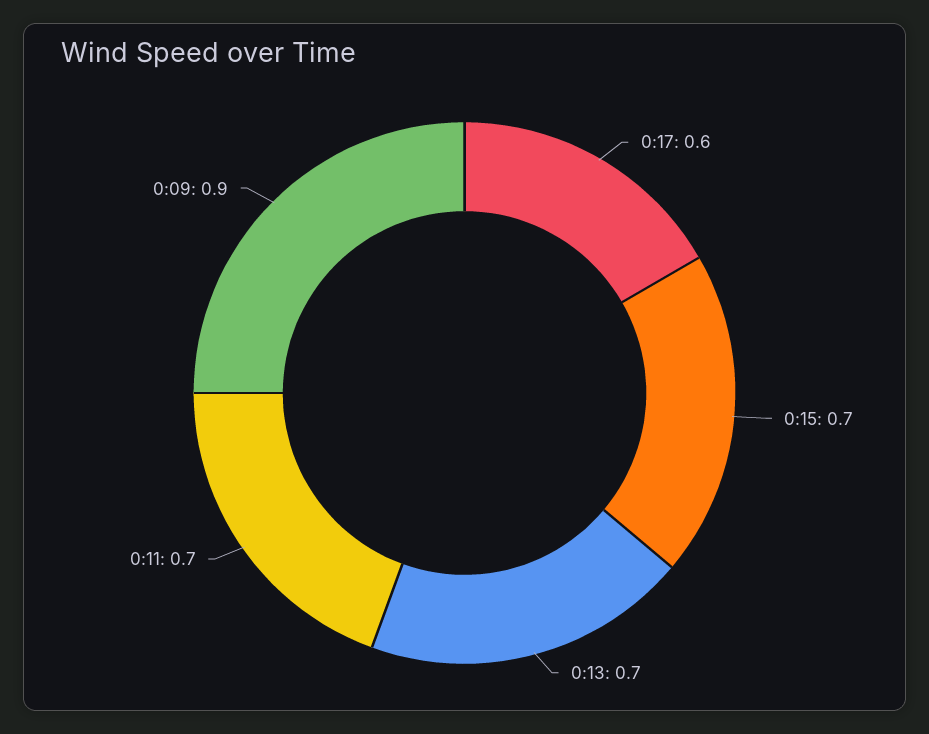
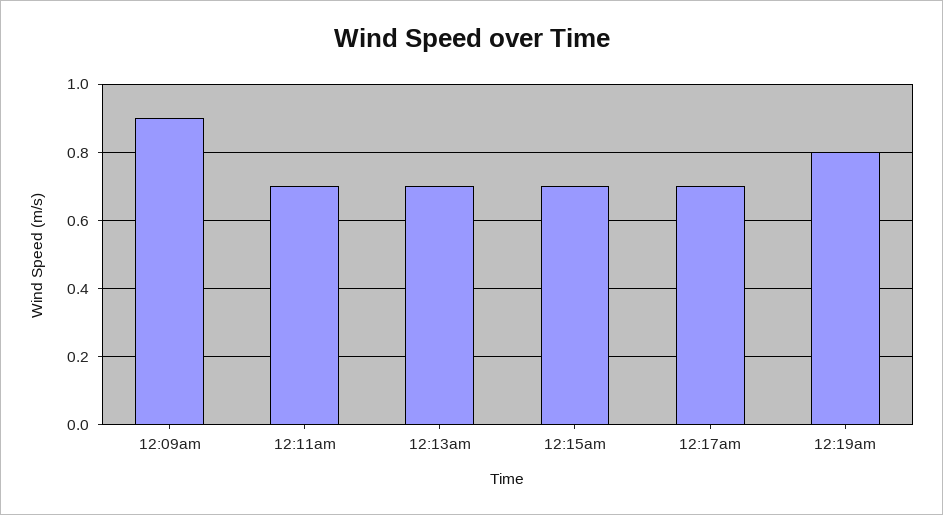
0:17: 0.6 -> 0.7
12:19am: none -> 0.8

